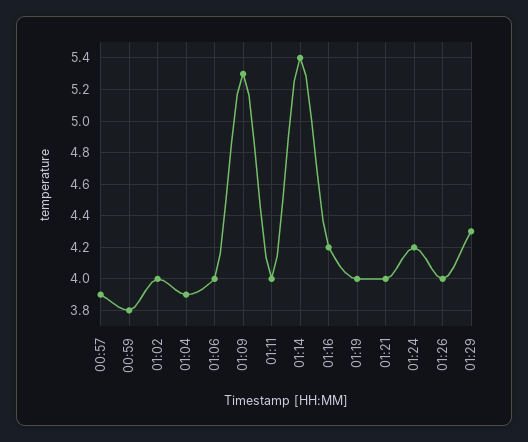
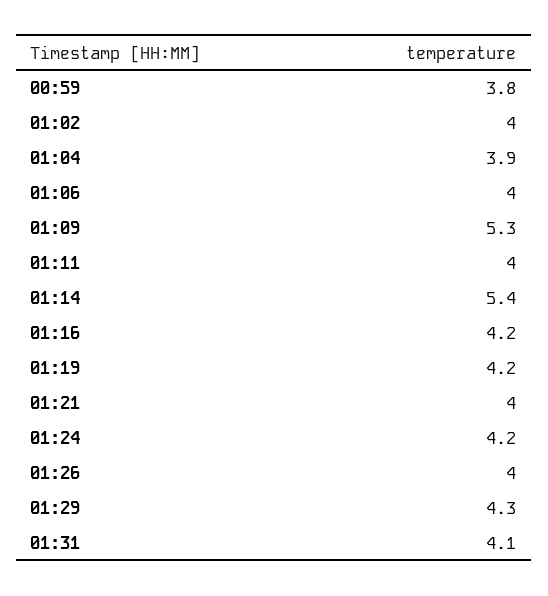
00:57: 3.9 -> none
01:19: 4 -> 4.2
01:31: none -> 4.1

